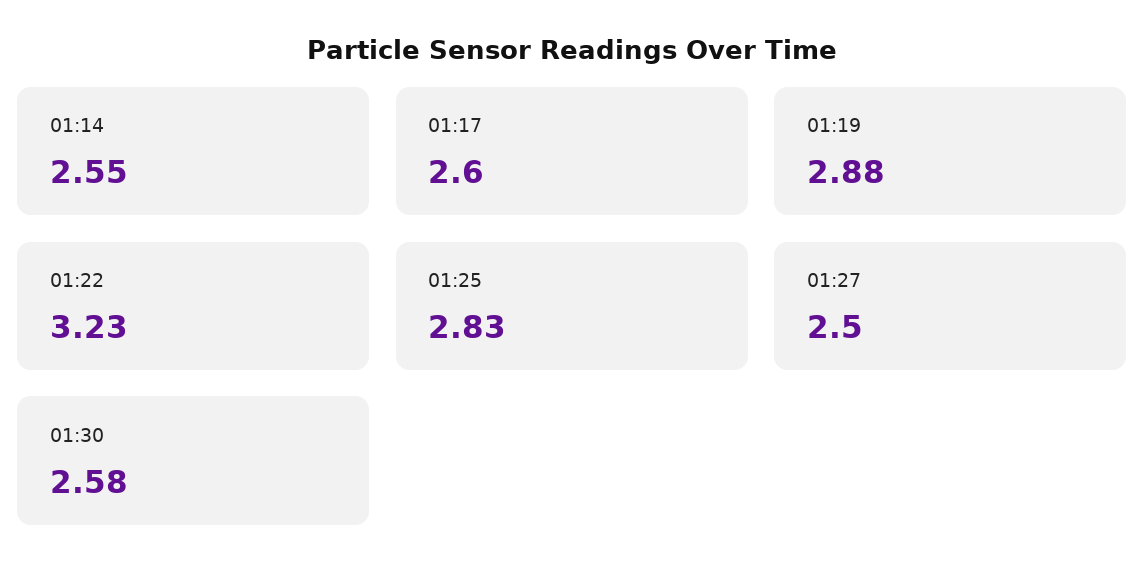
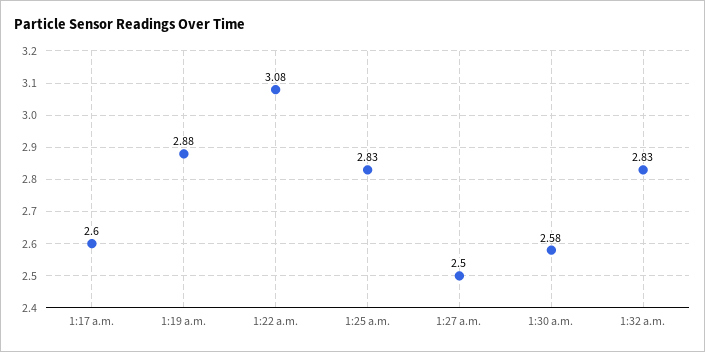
01:14: 2.55 -> none
01:22: 3.23 -> 3.08
1:32 a.m.: none -> 2.83

